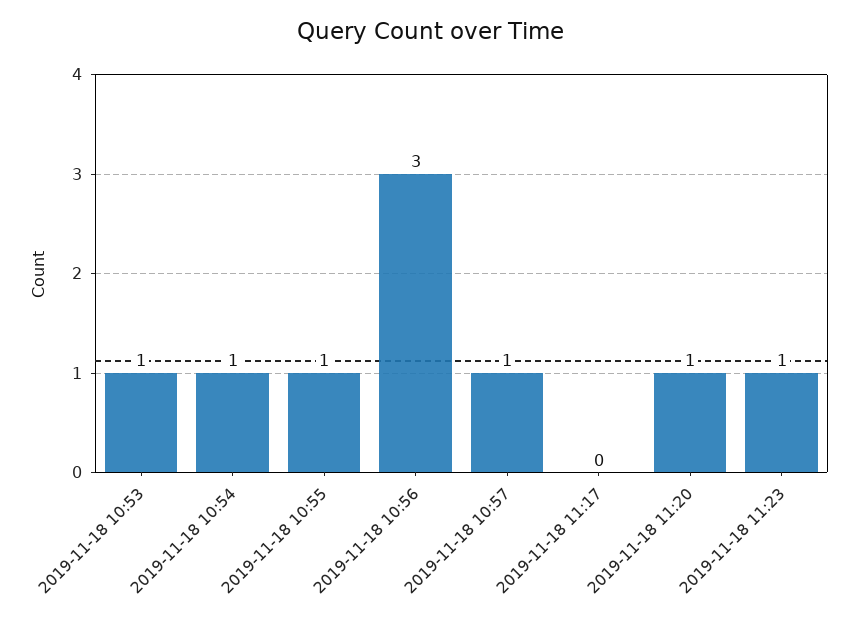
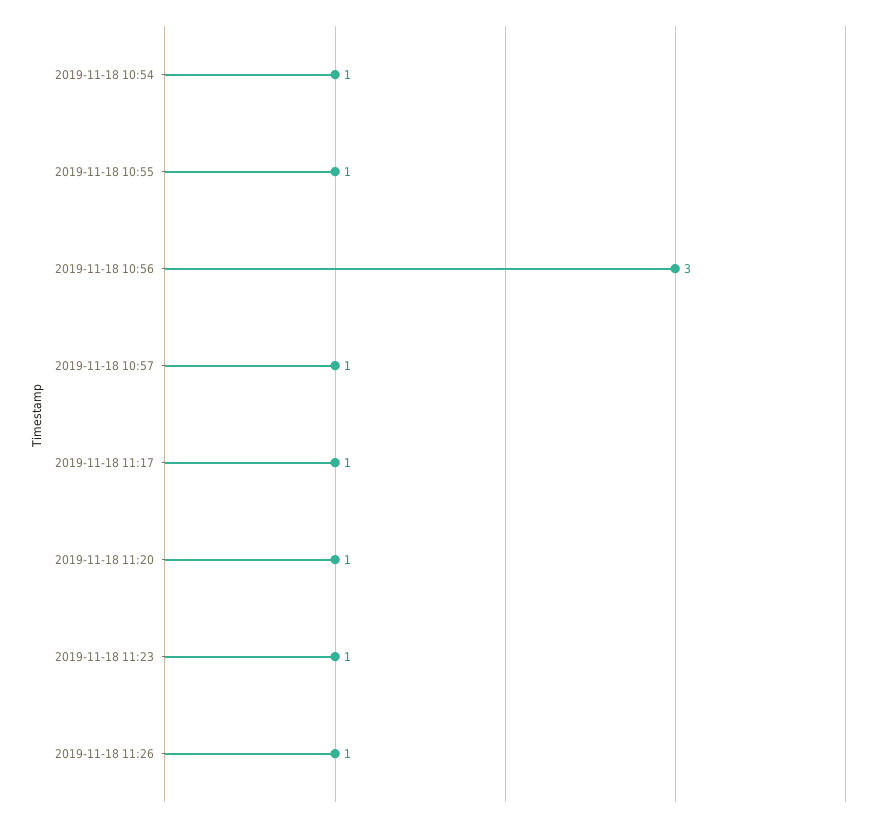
2019-11-18 10:53: 1 -> none
2019-11-18 11:17: 0 -> 1
2019-11-18 11:26: none -> 1

